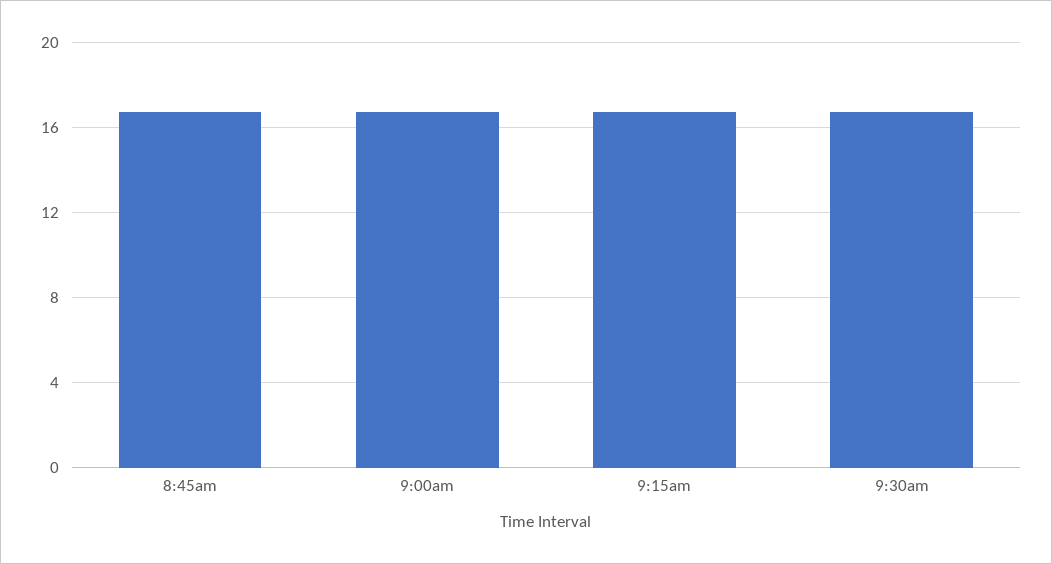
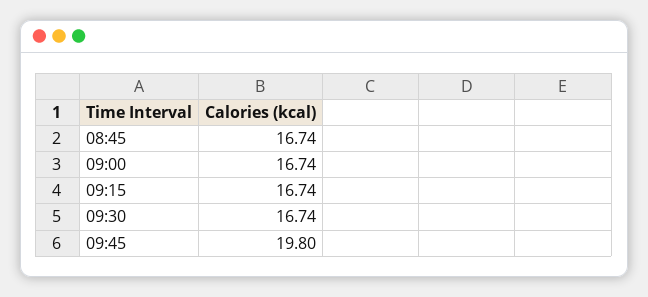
09:45: none -> 19.8

